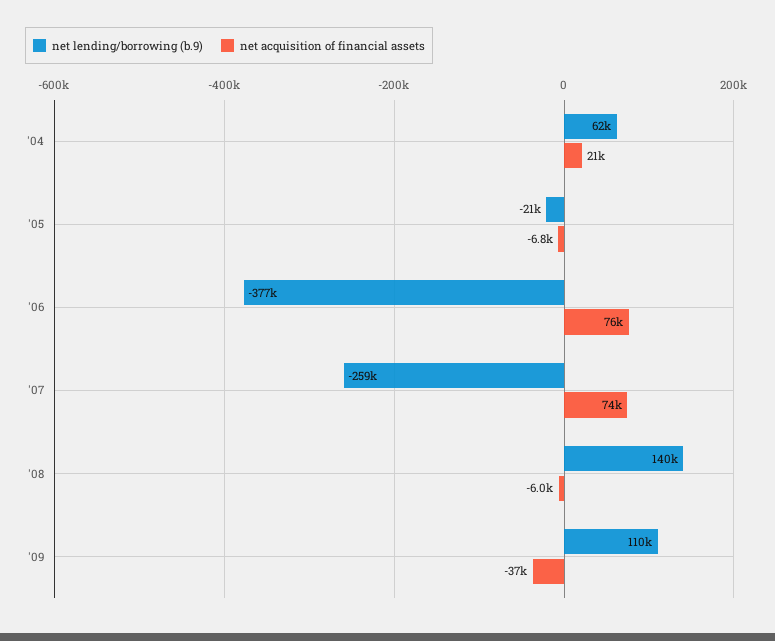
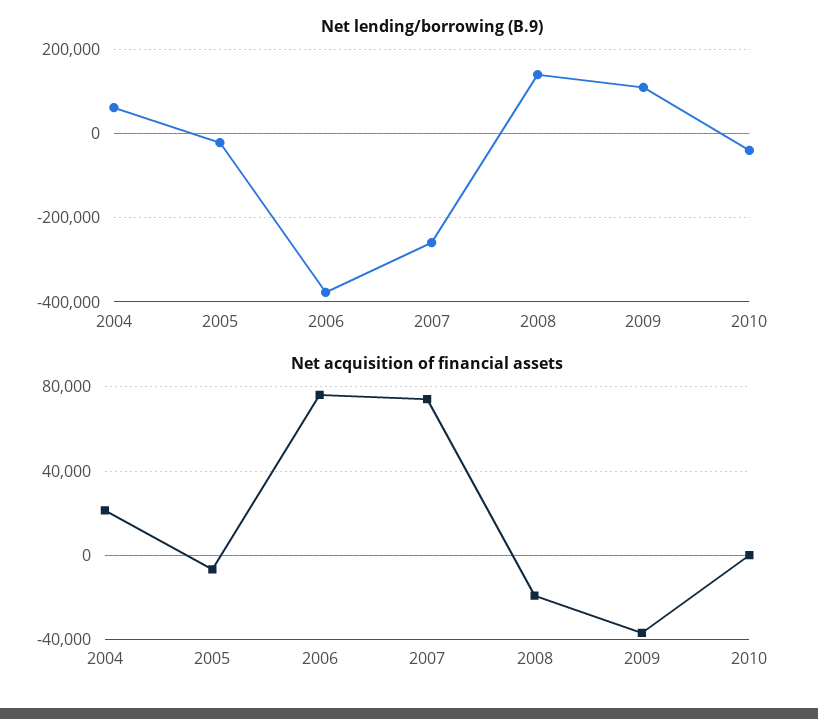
net acquisition of financial assets, '08: -6000 -> -20000
net lending/borrowing (b.9), 2010: none -> -40000
net acquisition of financial assets, 2010: none -> 0

